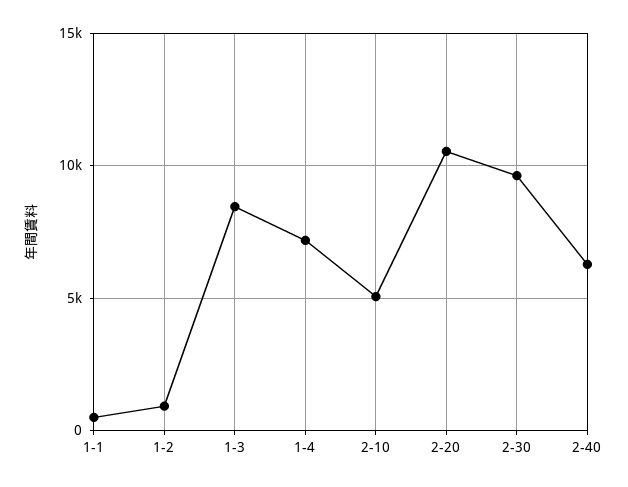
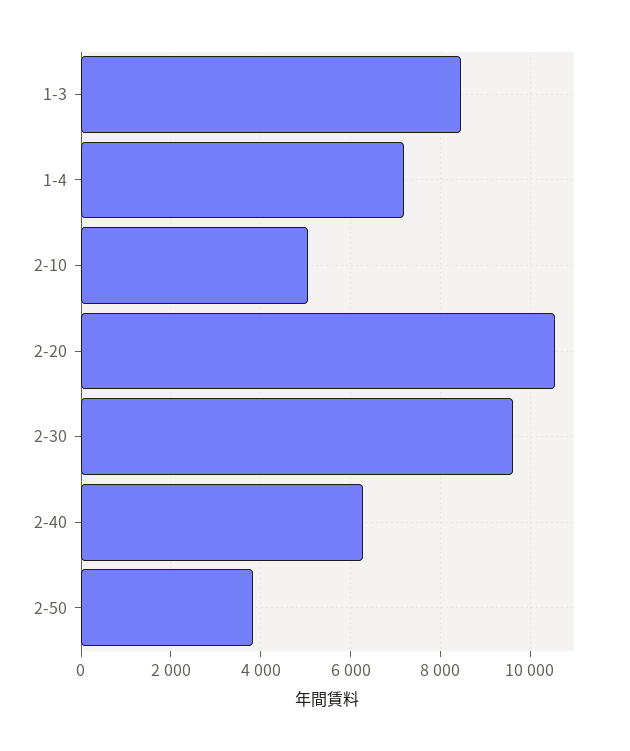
1-1: 500 -> none
1-2: 1000 -> none
2-50: none -> 3800

